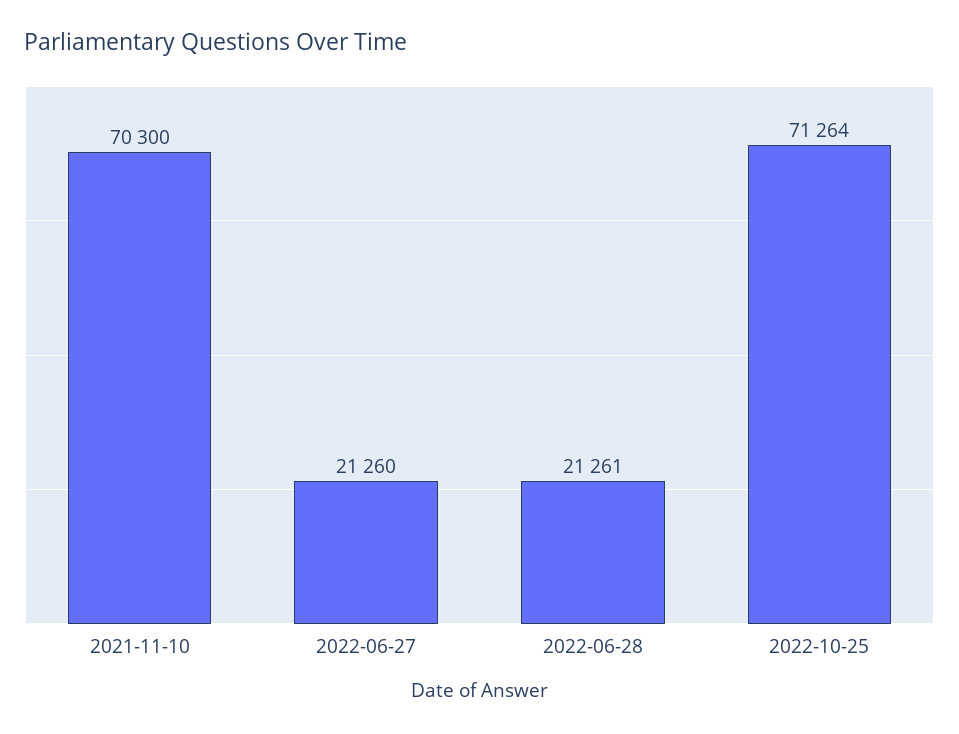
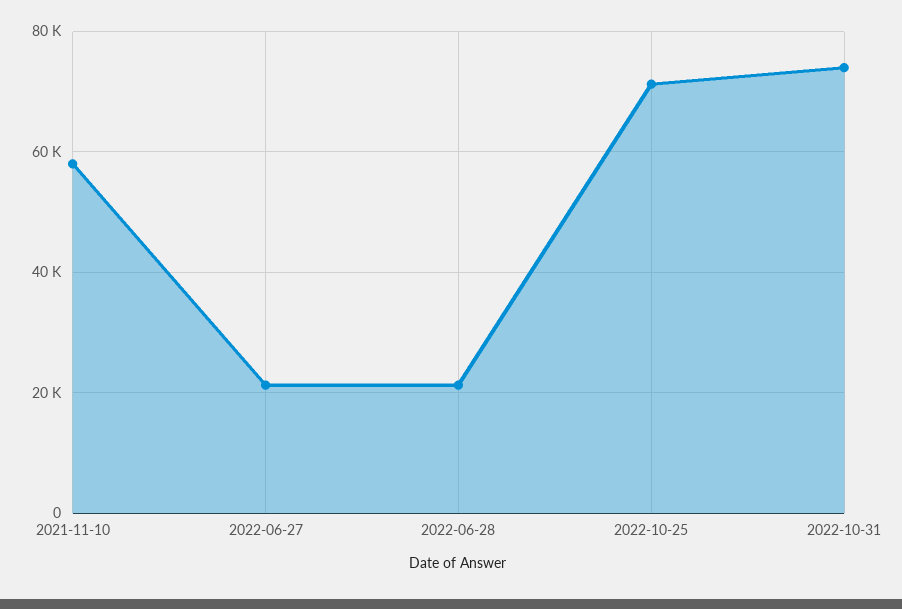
2021-11-10: 70300 -> 58000
2022-10-31: none -> 74000

